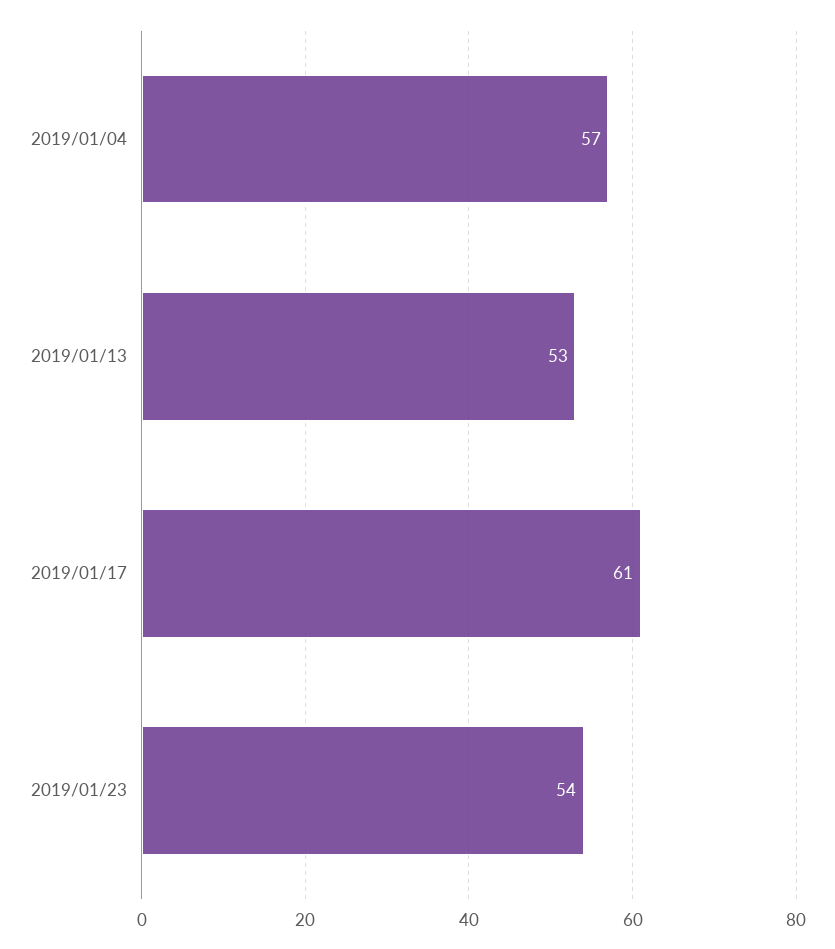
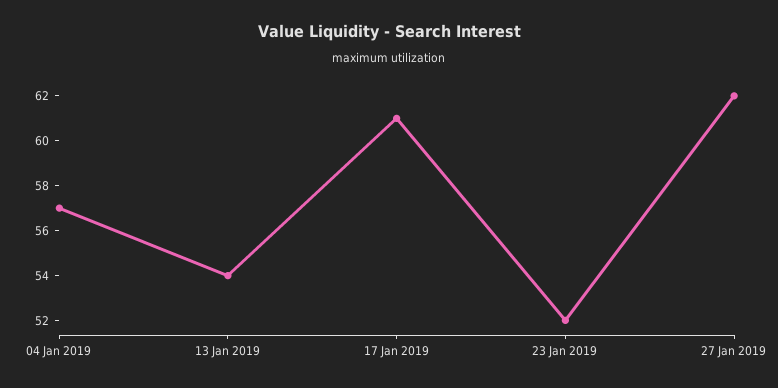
2019/01/13: 53 -> 54
2019/01/23: 54 -> 52
27 Jan 2019: none -> 62

